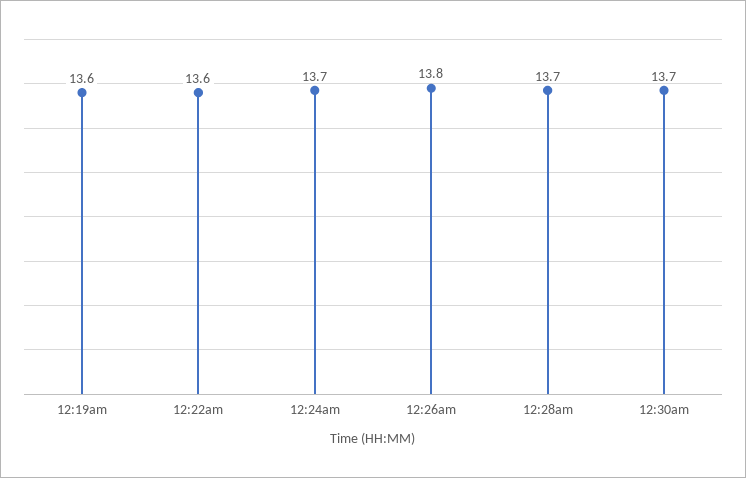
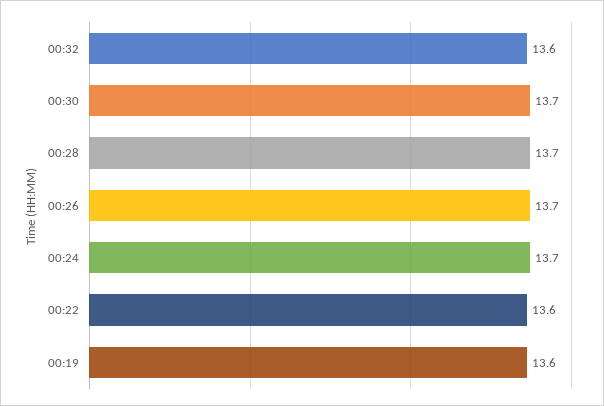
12:26am: 13.8 -> 13.7
00:32: none -> 13.6

